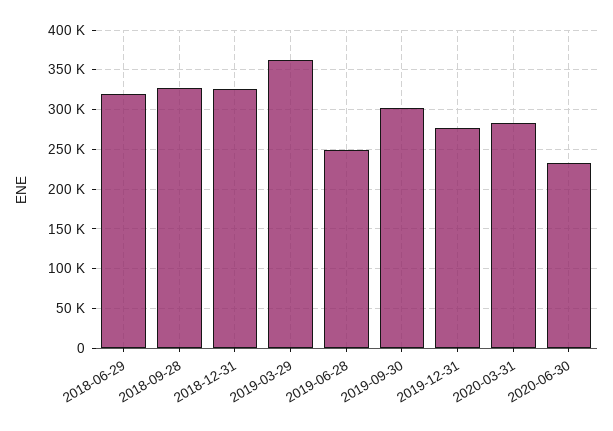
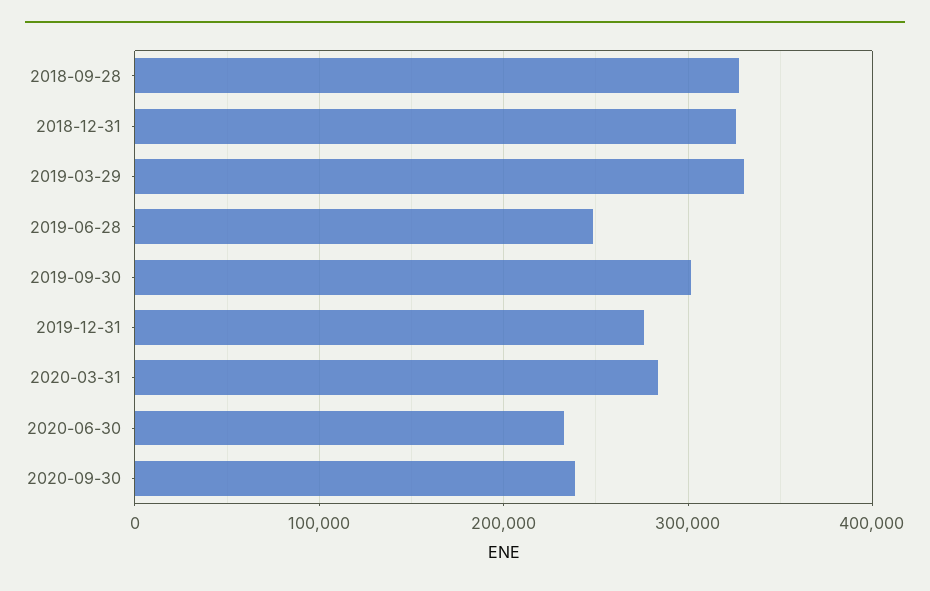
2018-06-29: 320000 -> none
2019-03-29: 360000 -> 330000
2020-09-30: none -> 240000

